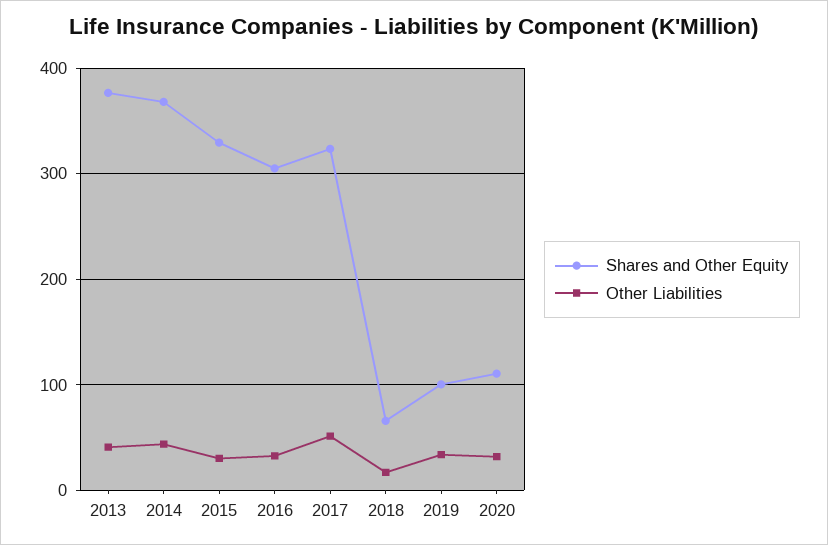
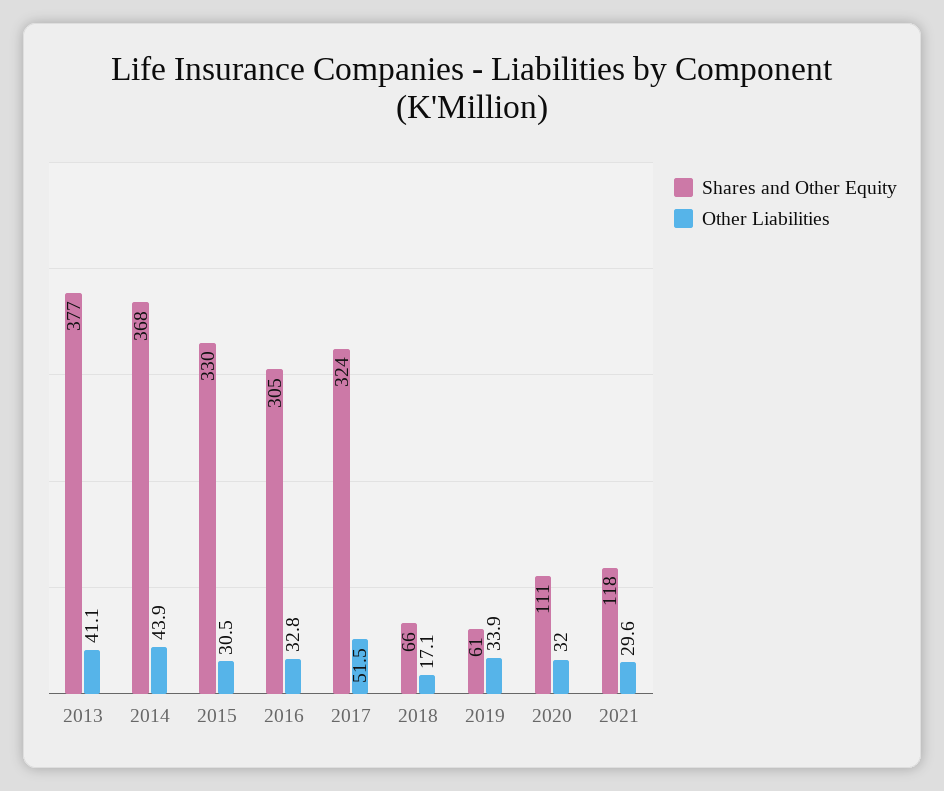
Shares and Other Equity, 2019: 100 -> 61
Shares and Other Equity, 2021: none -> 118
Other Liabilities, 2021: none -> 29.6

